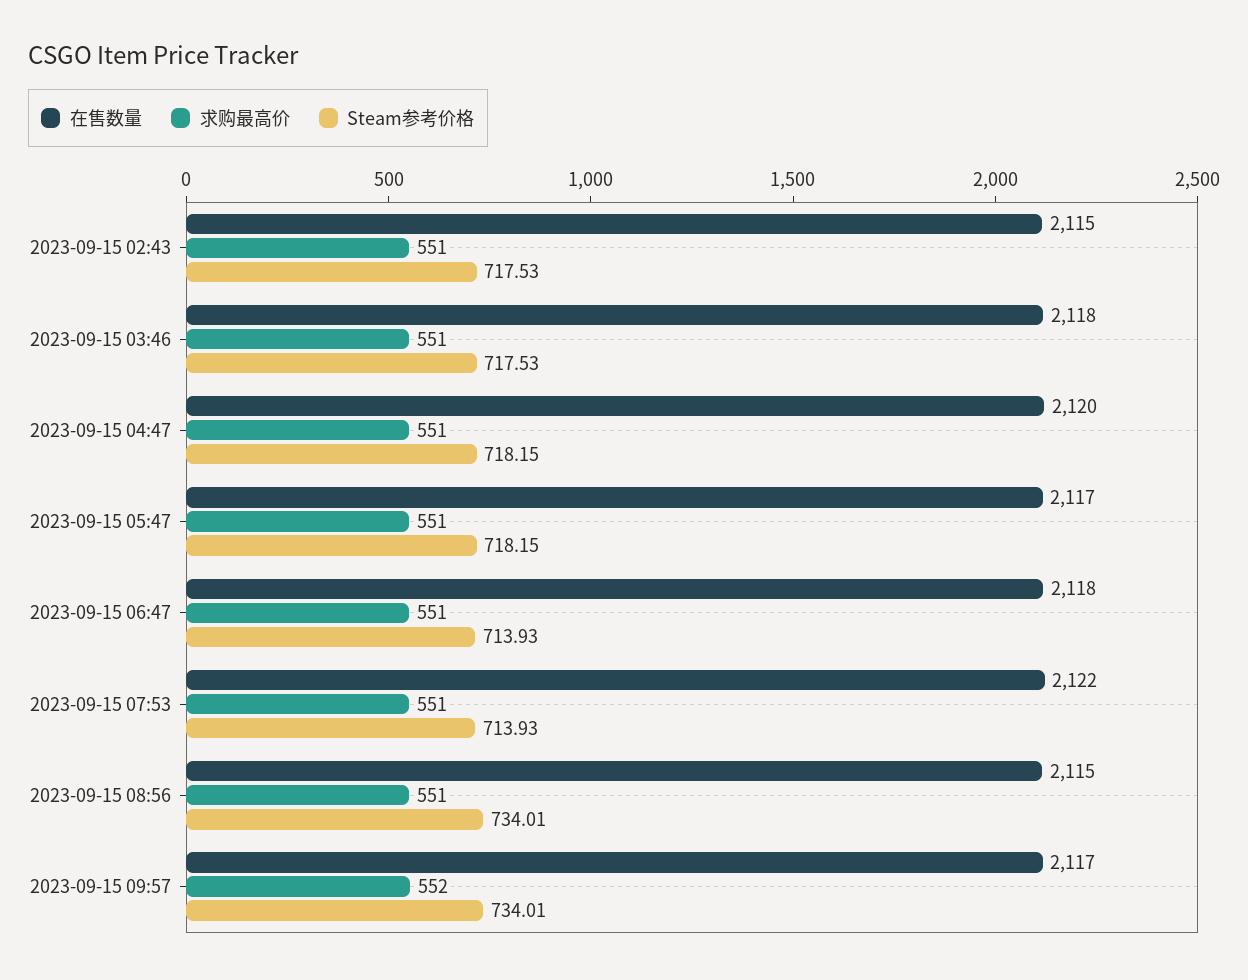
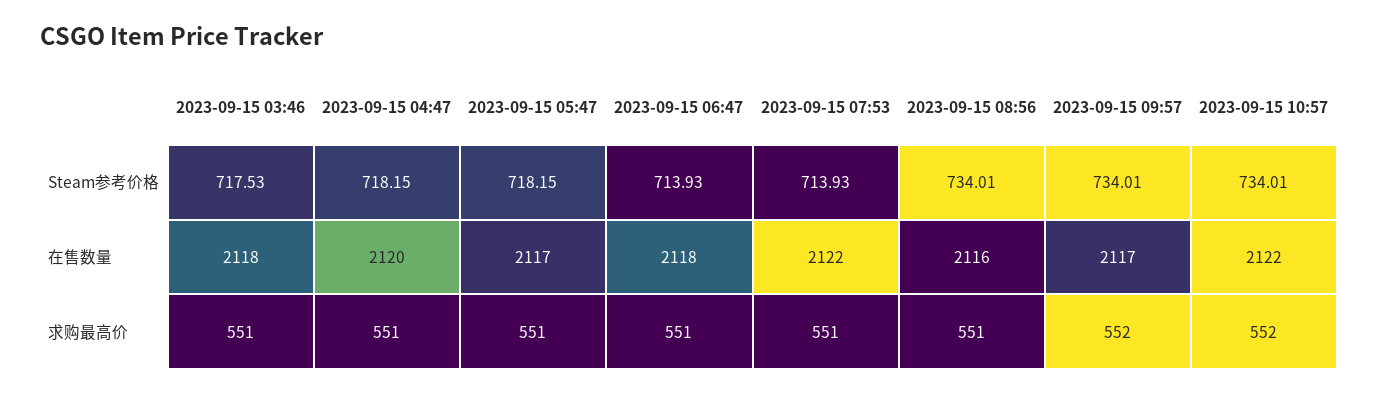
在售数量, 2023-09-15 02:43: 2115 -> none
求购最高价, 2023-09-15 02:43: 551 -> none
Steam参考价格, 2023-09-15 02:43: 717.53 -> none
在售数量, 2023-09-15 08:56: 2115 -> 2116
Steam参考价格, 2023-09-15 10:57: none -> 734.01
在售数量, 2023-09-15 10:57: none -> 2122
求购最高价, 2023-09-15 10:57: none -> 552

